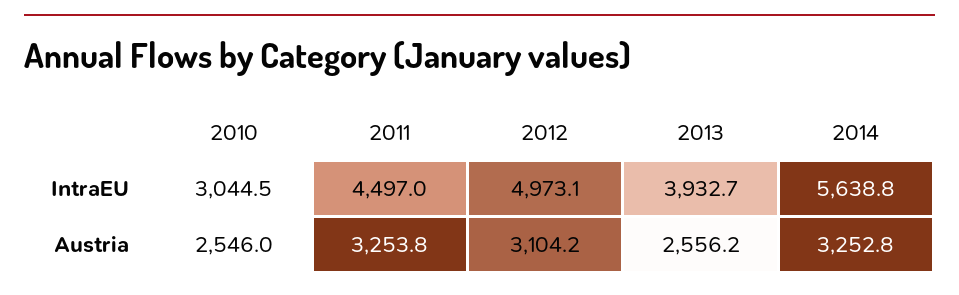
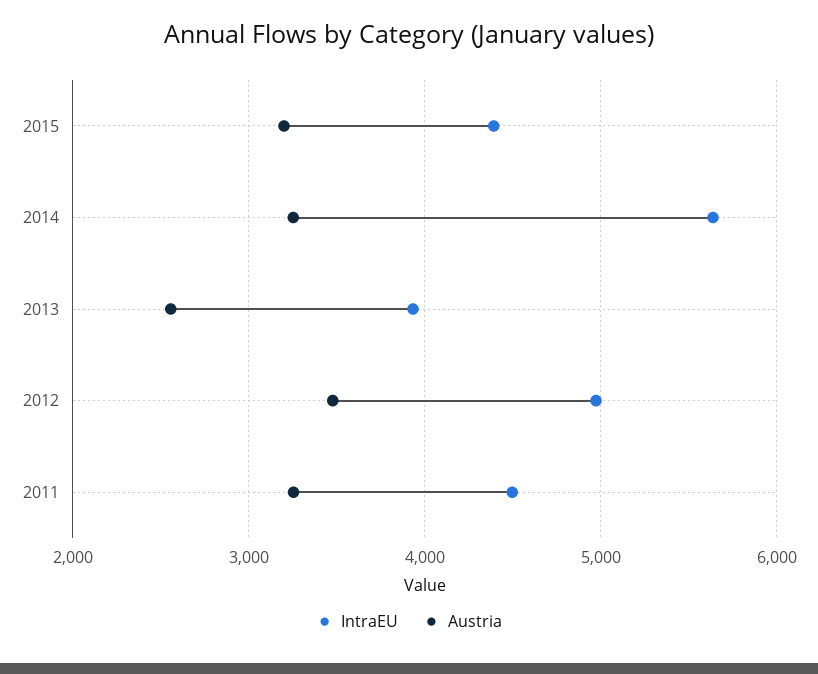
IntraEU, 2010: 3044.5 -> none
Austria, 2010: 2546 -> none
Austria, 2012: 3104.2 -> 3500
IntraEU, 2015: none -> 4400
Austria, 2015: none -> 3200

